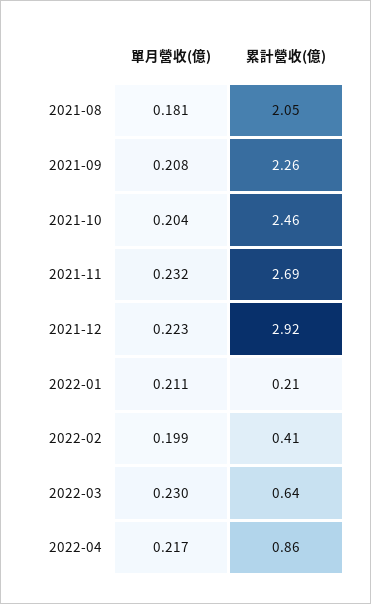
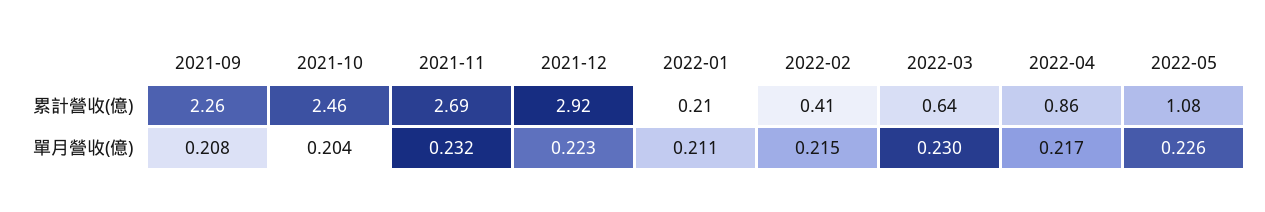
單月營收(億), 2021-08: 0.181 -> none
累計營收(億), 2021-08: 2.05 -> none
單月營收(億), 2022-02: 0.199 -> 0.215
累計營收(億), 2022-05: none -> 1.08
單月營收(億), 2022-05: none -> 0.226

